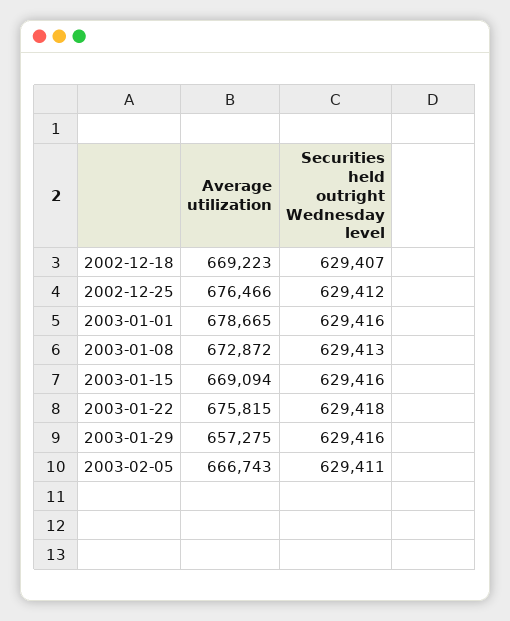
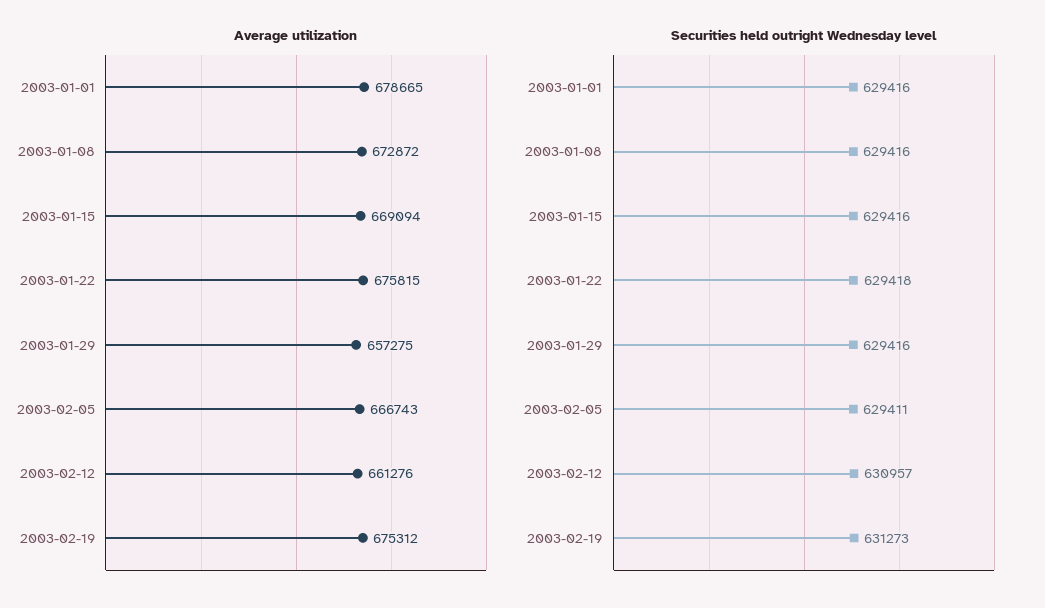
Average utilization, 2002-12-18: 669223 -> none
Securities held outright Wednesday level, 2002-12-18: 629407 -> none
Average utilization, 2002-12-25: 676466 -> none
Securities held outright Wednesday level, 2002-12-25: 629412 -> none
Securities held outright Wednesday level, 2003-01-08: 629413 -> 629416
Average utilization, 2003-02-12: none -> 661276
Average utilization, 2003-02-19: none -> 675312
Securities held outright Wednesday level, 2003-02-12: none -> 630957
Securities held outright Wednesday level, 2003-02-19: none -> 631273

